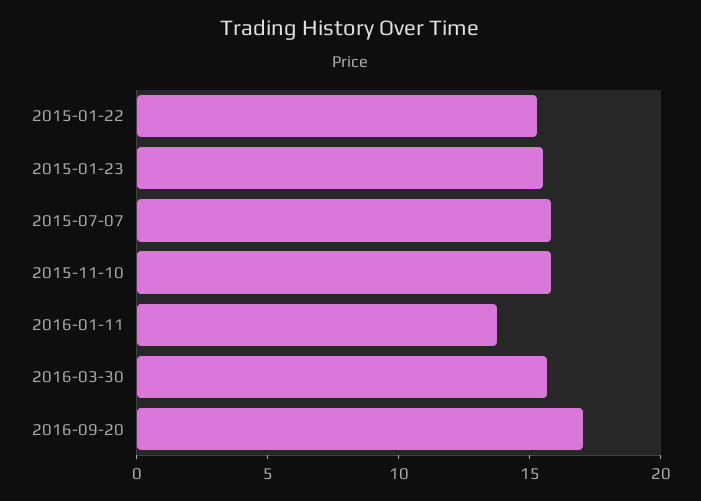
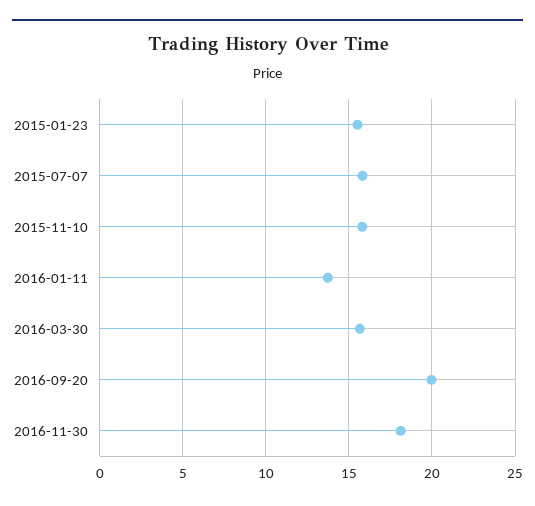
2015-01-22: 15 -> none
2016-09-20: 17 -> 20
2016-11-30: none -> 18

